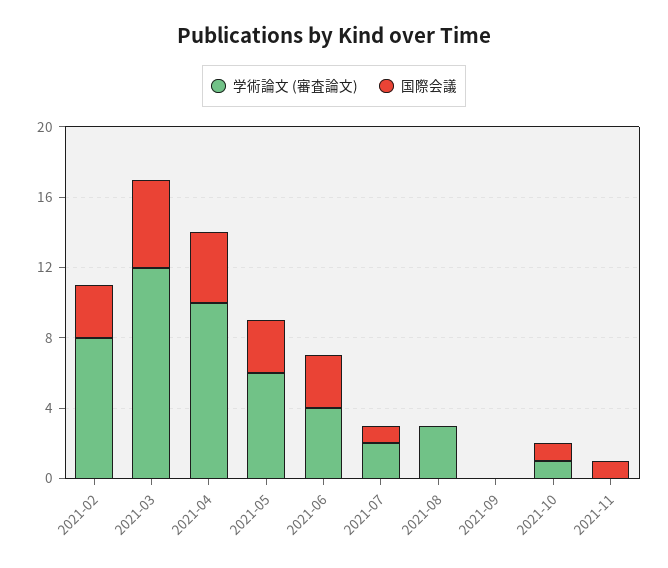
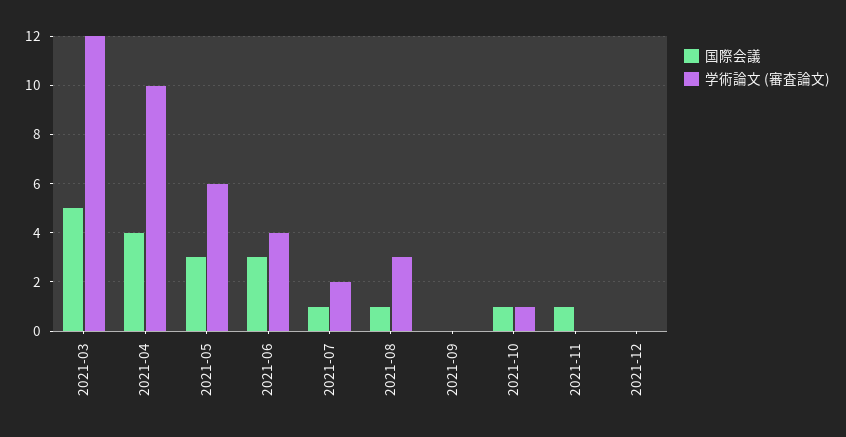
学術論文 (審査論文), 2021-02: 8 -> none
国際会議, 2021-02: 3 -> none
国際会議, 2021-08: 0 -> 1
国際会議, 2021-12: none -> 0
学術論文 (審査論文), 2021-12: none -> 0

